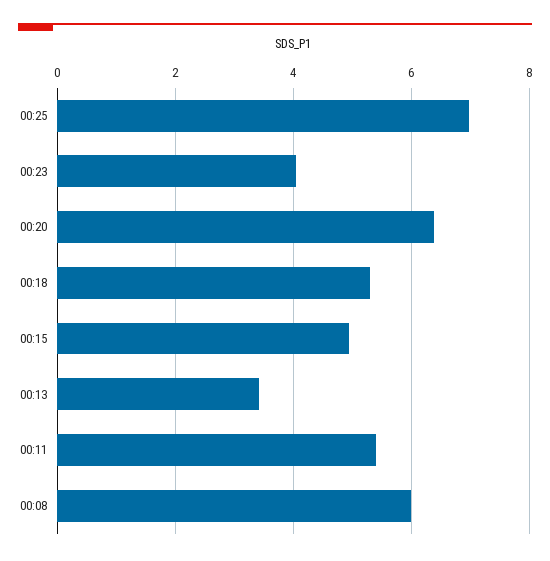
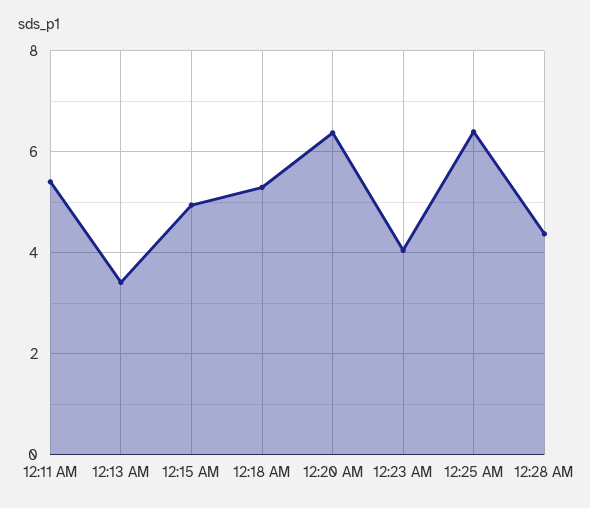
00:25: 7 -> 6.4
00:08: 6 -> none
12:28 AM: none -> 4.4

